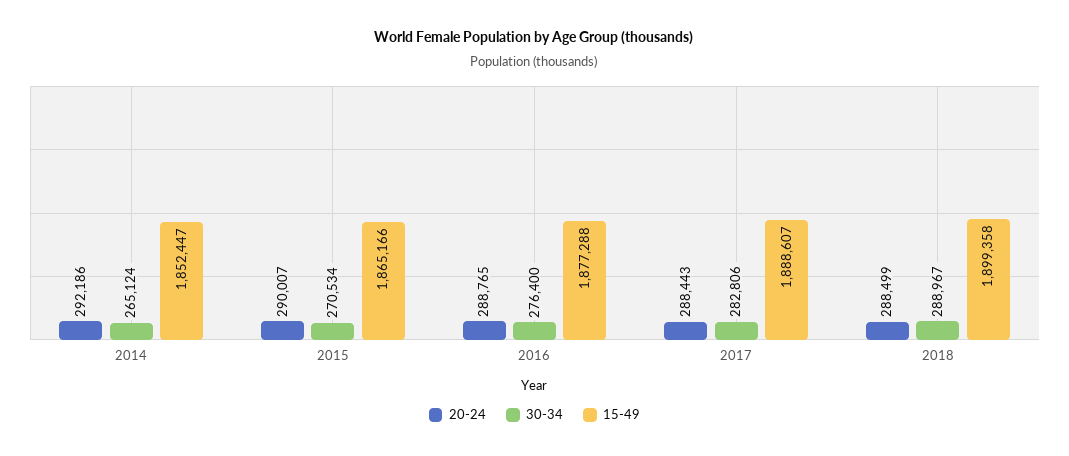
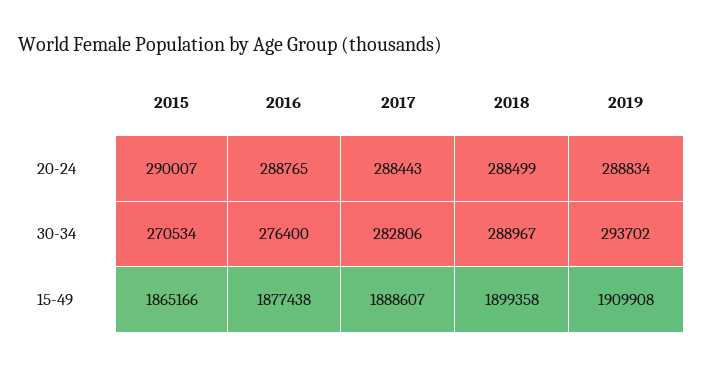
20-24, 2014: 292186 -> none
30-34, 2014: 265124 -> none
15-49, 2014: 1852447 -> none
15-49, 2016: 1877288 -> 1877438
20-24, 2019: none -> 288834
30-34, 2019: none -> 293702
15-49, 2019: none -> 1909908

